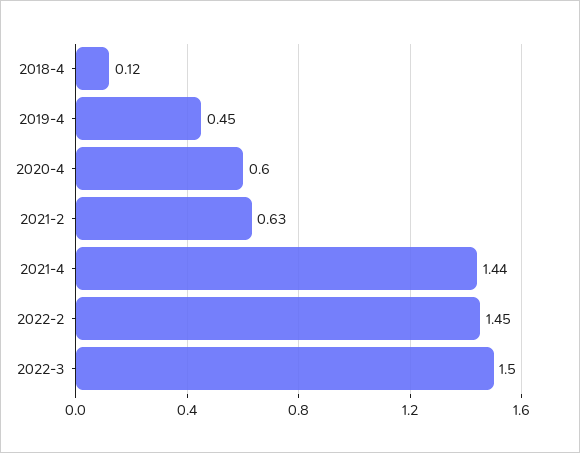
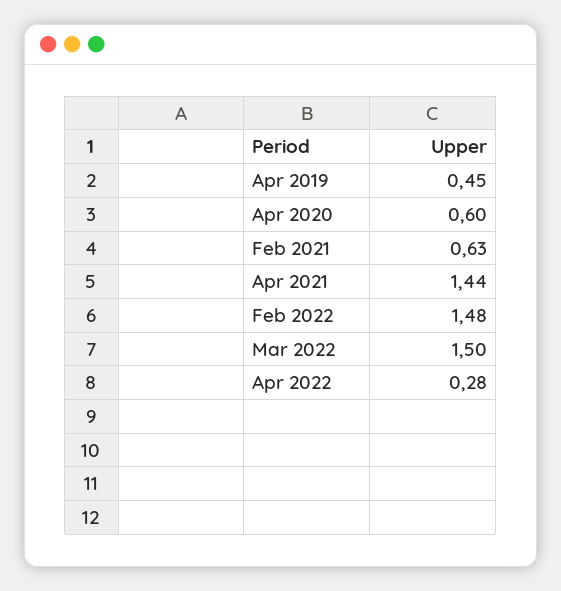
2018-4: 0.12 -> none
2022-2: 1.45 -> 1.48
Apr 2022: none -> 0.28

